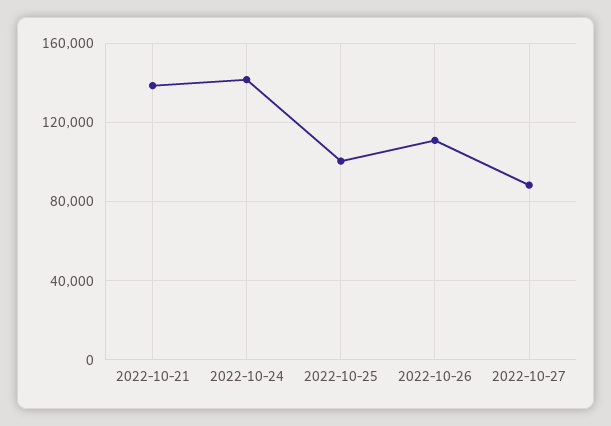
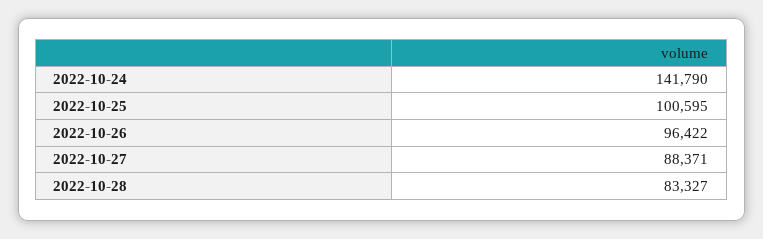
2022-10-21: 140000 -> none
2022-10-26: 110000 -> 96422
2022-10-28: none -> 83327

